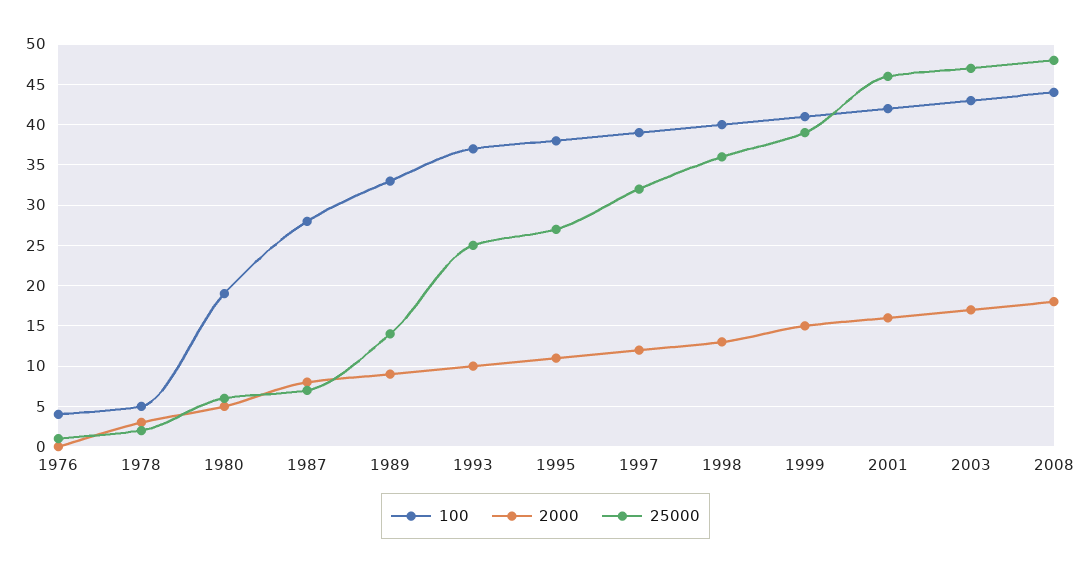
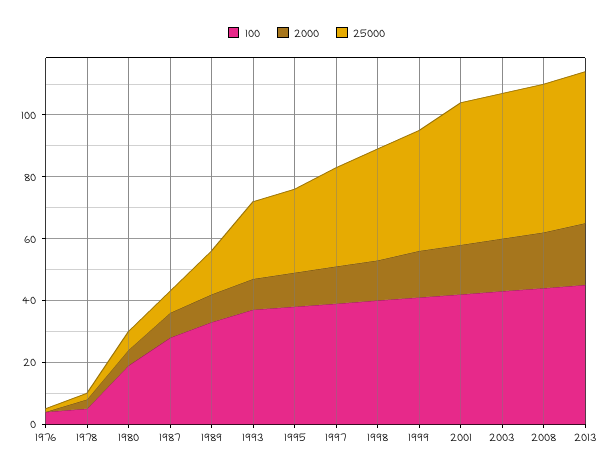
100, 2013: none -> 45
2000, 2013: none -> 20
25000, 2013: none -> 50

